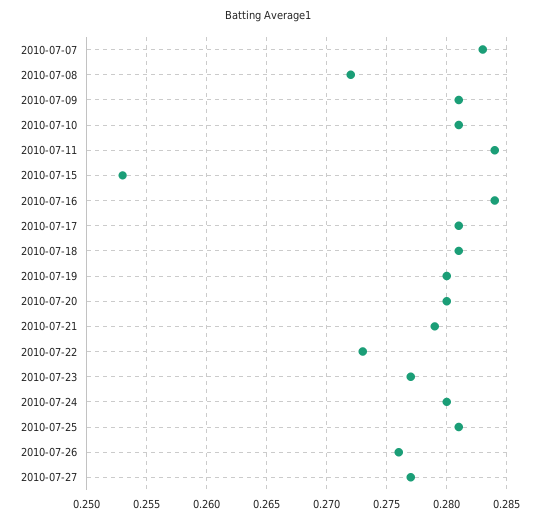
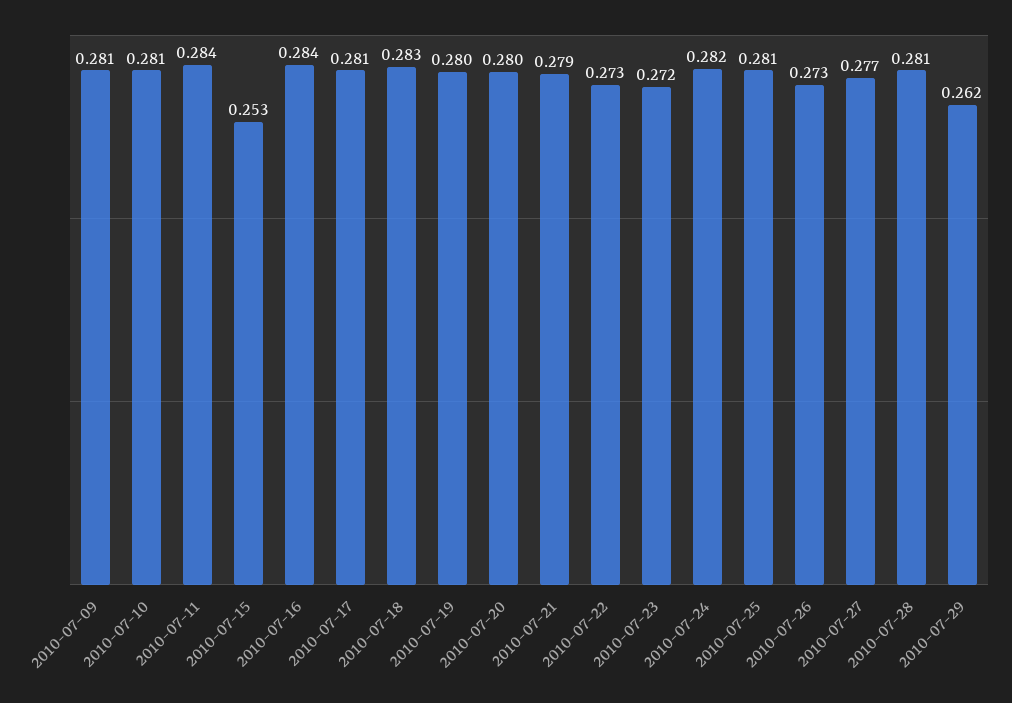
2010-07-07: 0.283 -> none
2010-07-08: 0.272 -> none
2010-07-18: 0.281 -> 0.283
2010-07-23: 0.277 -> 0.272
2010-07-24: 0.28 -> 0.282
2010-07-26: 0.276 -> 0.273
2010-07-28: none -> 0.281
2010-07-29: none -> 0.262

